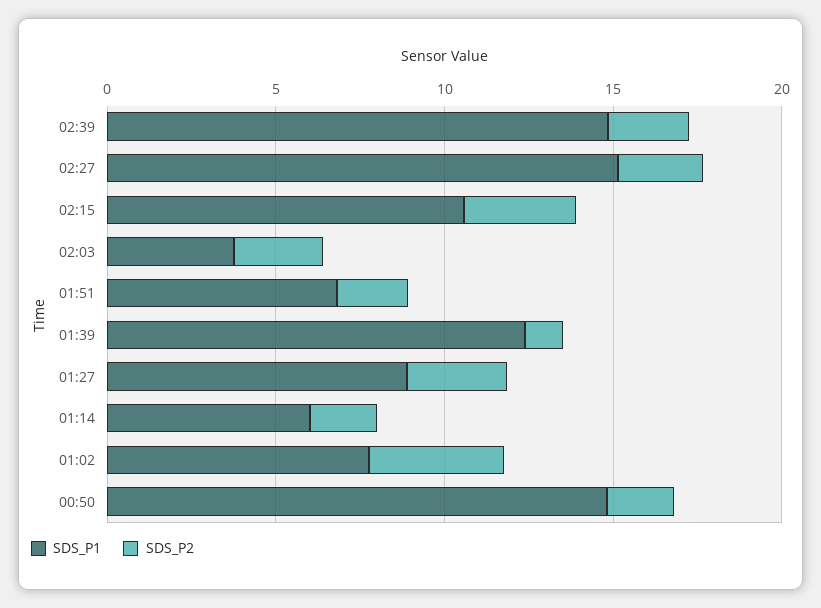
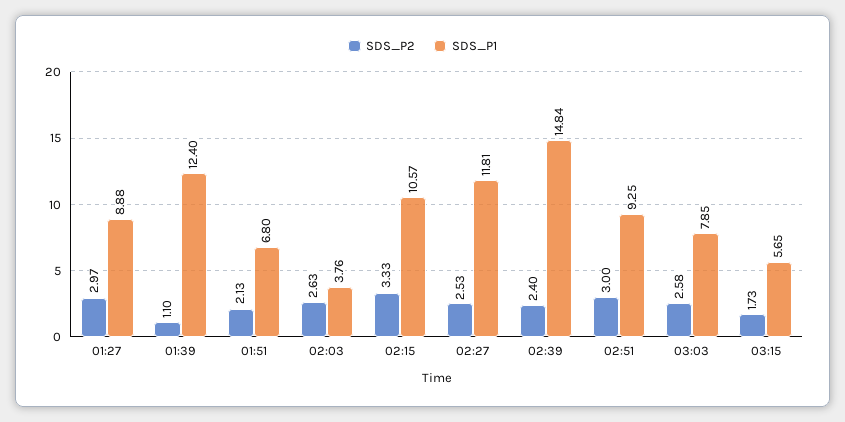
SDS_P1, 02:27: 15 -> 11.81
SDS_P1, 01:14: 6 -> none
SDS_P2, 01:14: 2 -> none
SDS_P1, 01:02: 8 -> none
SDS_P2, 01:02: 4 -> none
SDS_P1, 00:50: 15 -> none
SDS_P2, 00:50: 2 -> none
SDS_P2, 02:51: none -> 3
SDS_P1, 02:51: none -> 9.25
SDS_P2, 03:03: none -> 2.58
SDS_P1, 03:03: none -> 7.85
SDS_P2, 03:15: none -> 1.73
SDS_P1, 03:15: none -> 5.65

